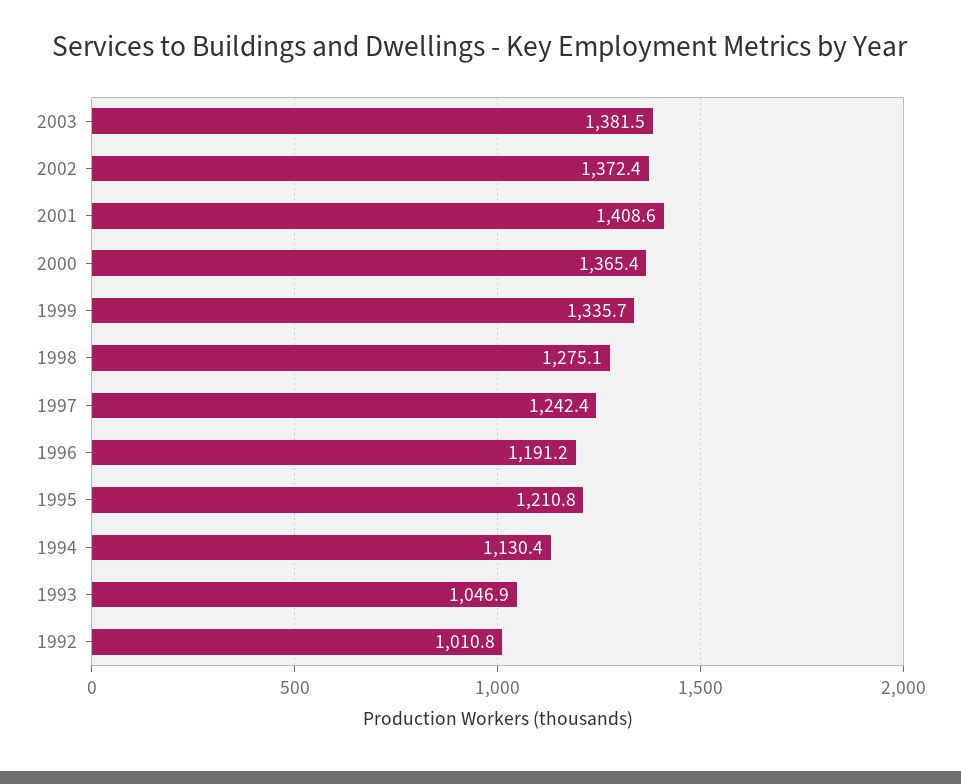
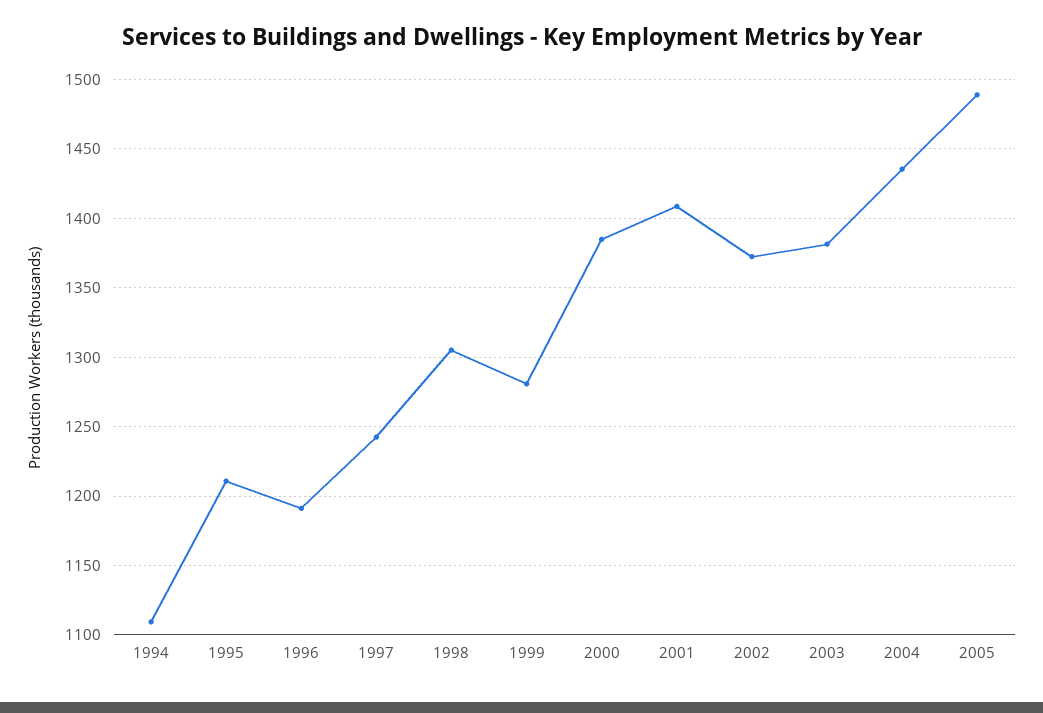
2000: 1365.4 -> 1385
1999: 1335.7 -> 1280
1998: 1275.1 -> 1305
1994: 1130.4 -> 1110
1993: 1046.9 -> none
1992: 1010.8 -> none
2004: none -> 1435
2005: none -> 1490

